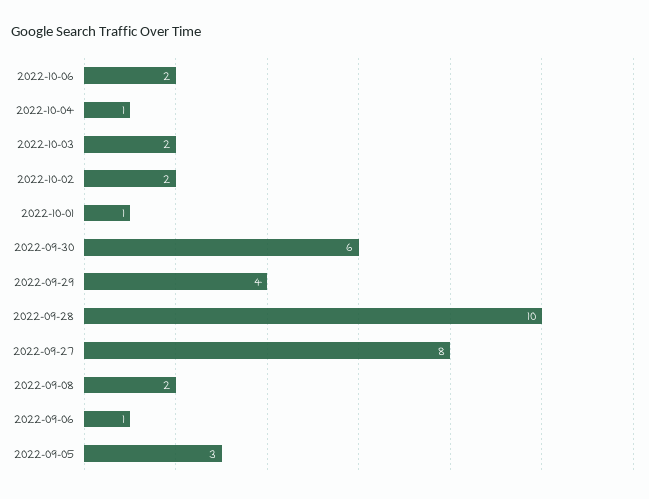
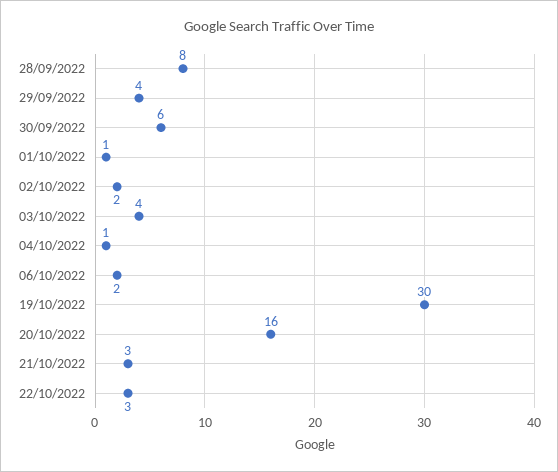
2022-10-03: 2 -> 4
2022-09-28: 10 -> 8
2022-09-27: 8 -> none
2022-09-08: 2 -> none
2022-09-06: 1 -> none
2022-09-05: 3 -> none
19/10/2022: none -> 30
20/10/2022: none -> 16
21/10/2022: none -> 3
22/10/2022: none -> 3

